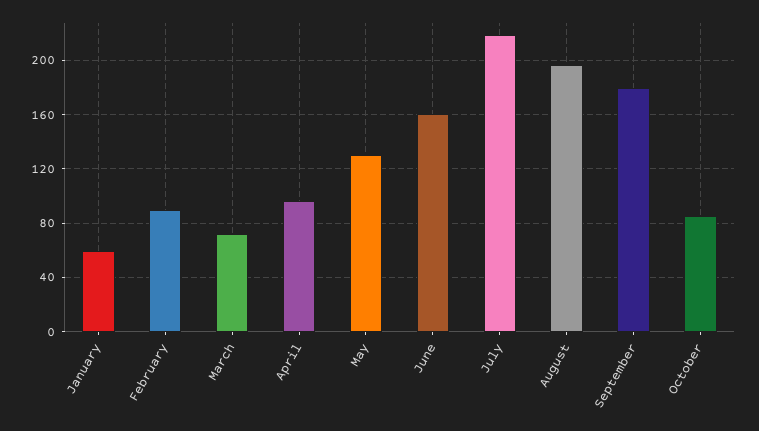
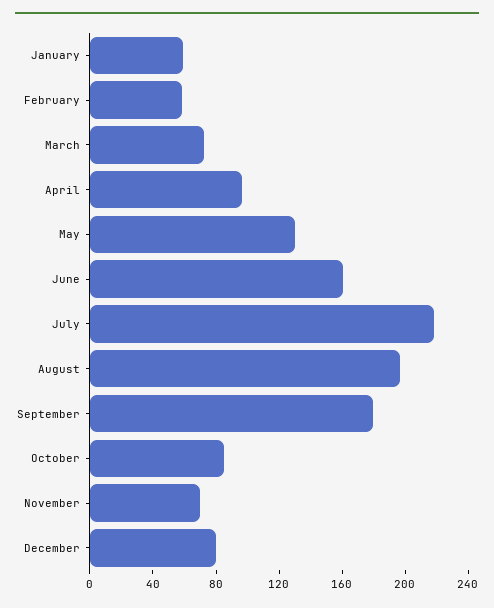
February: 90 -> 60
November: none -> 70
December: none -> 80

